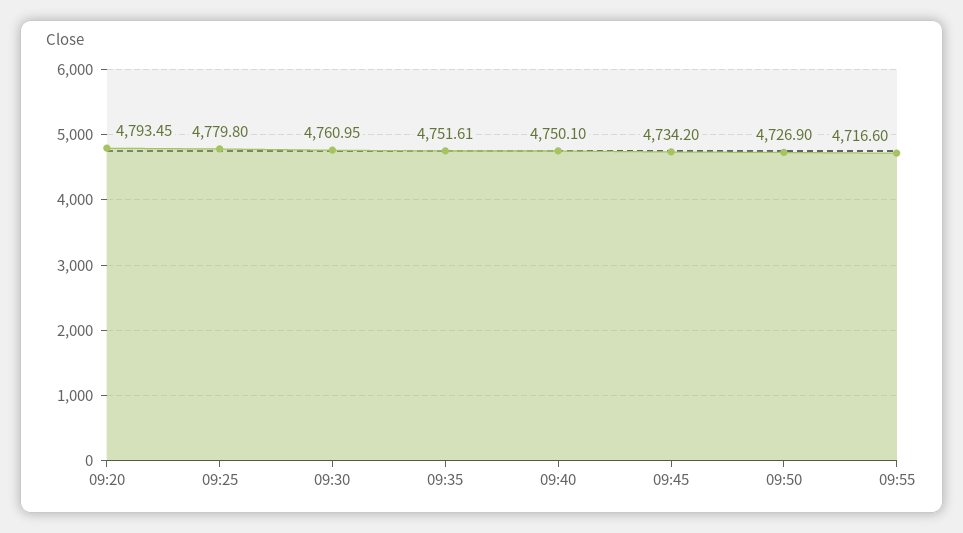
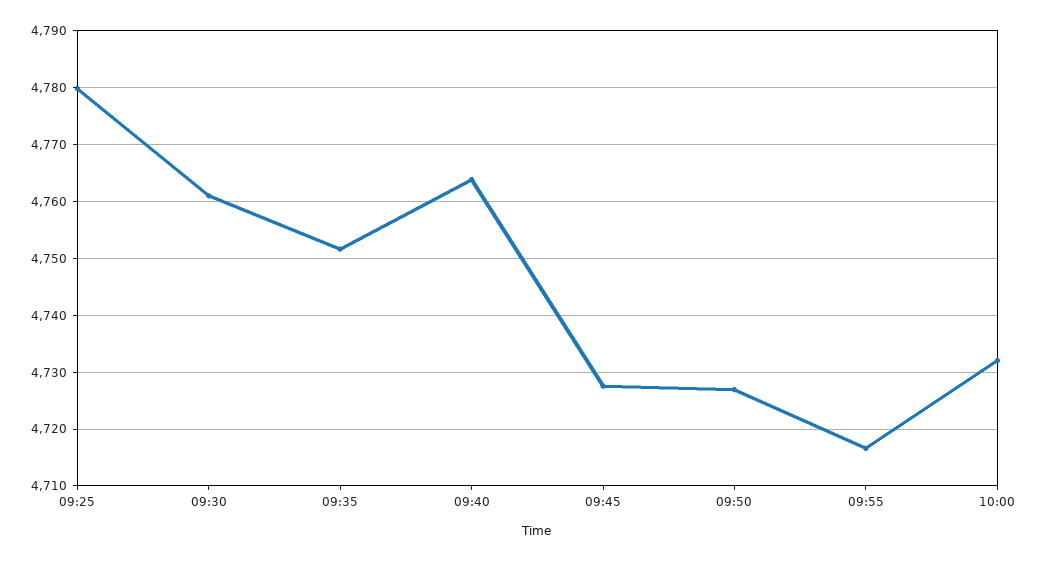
09:20: 4793.45 -> none
09:40: 4750.1 -> 4764
09:45: 4734.2 -> 4728
10:00: none -> 4732

